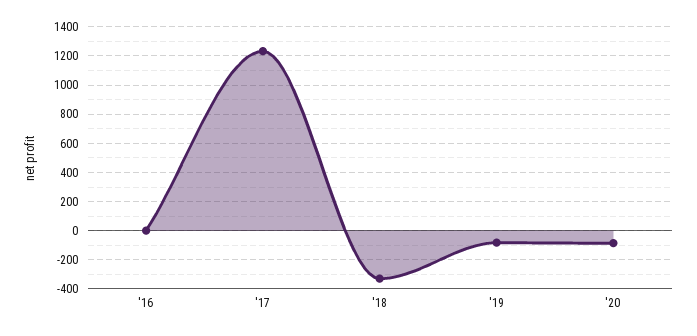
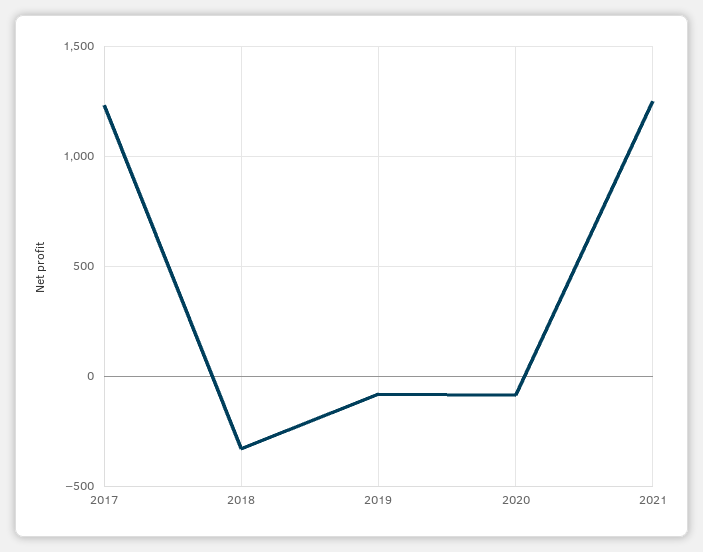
'16: 0 -> none
2021: none -> 1250

